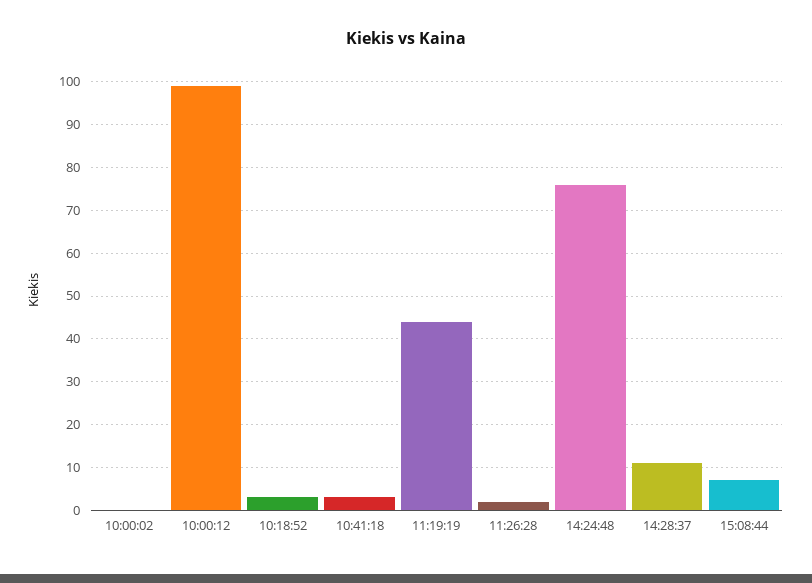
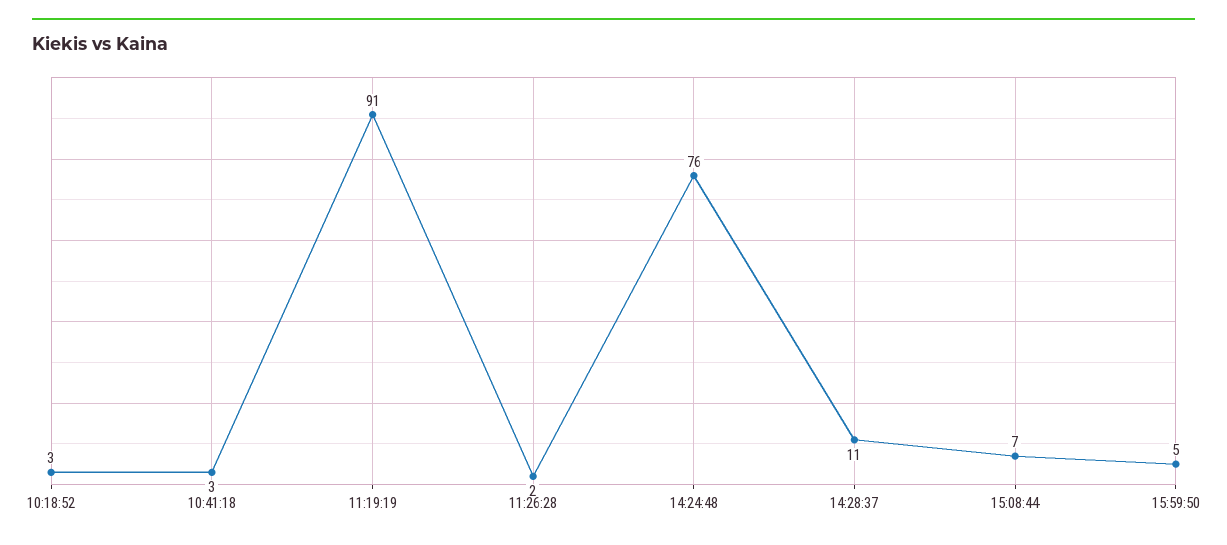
10:00:02: 0 -> none
10:00:12: 100 -> none
11:19:19: 45 -> 91
15:59:50: none -> 5

